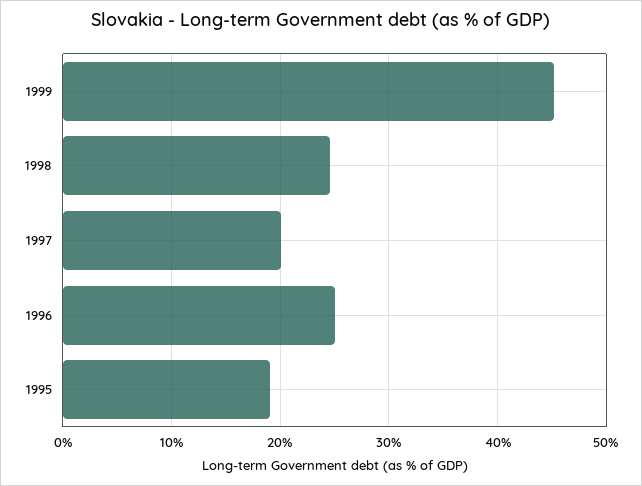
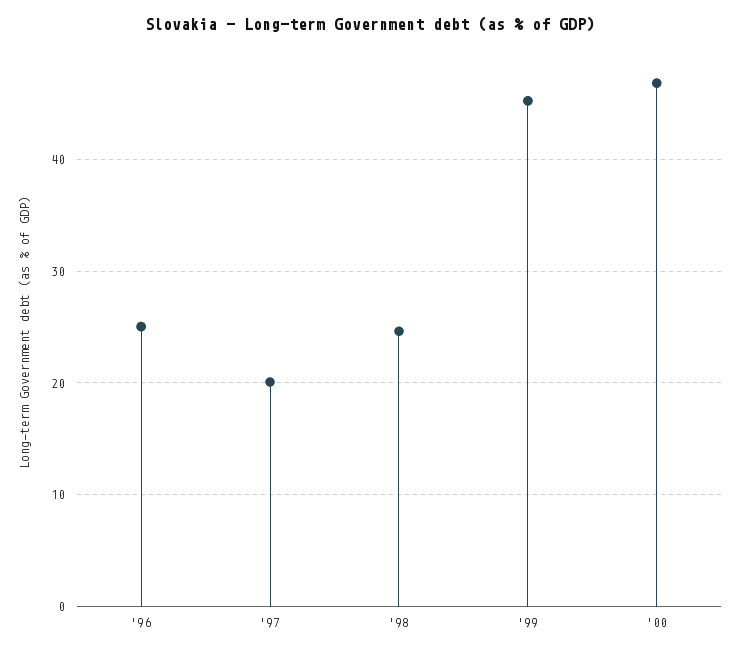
1995: 19 -> none
'00: none -> 47

